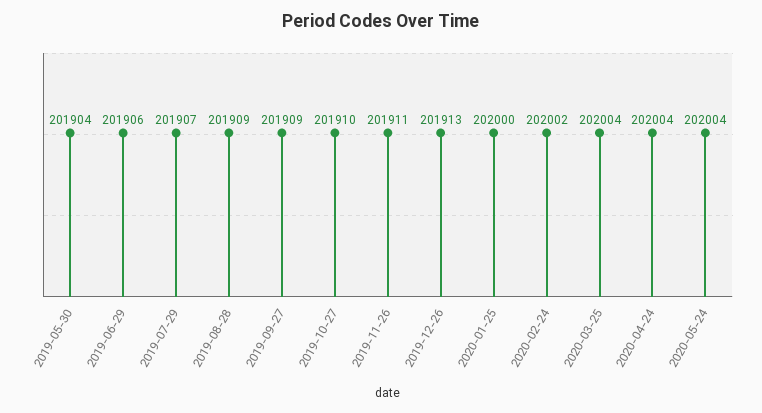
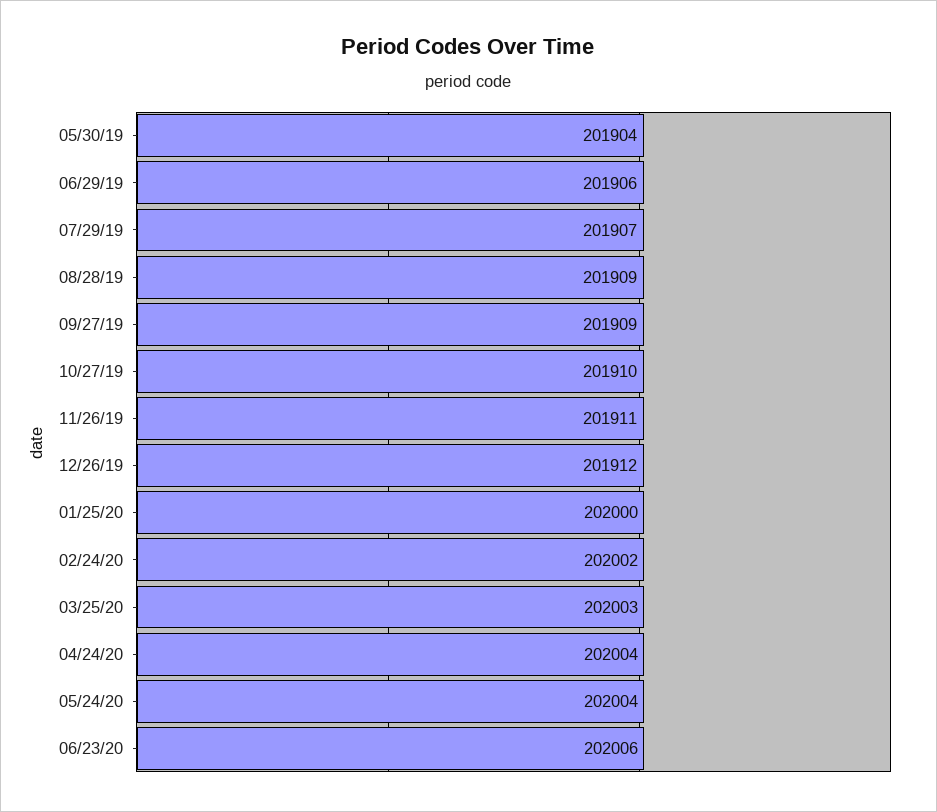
2019-12-26: 201913 -> 201912
2020-03-25: 202004 -> 202003
06/23/20: none -> 202006

